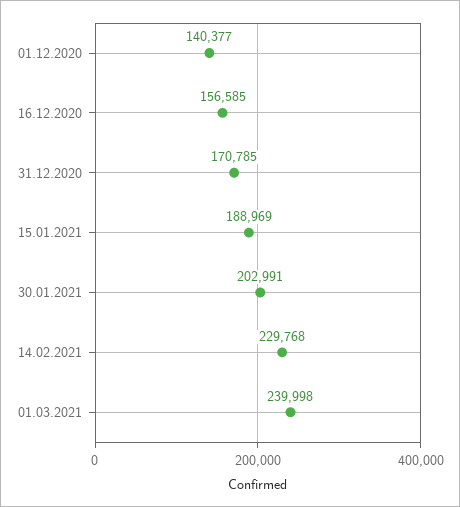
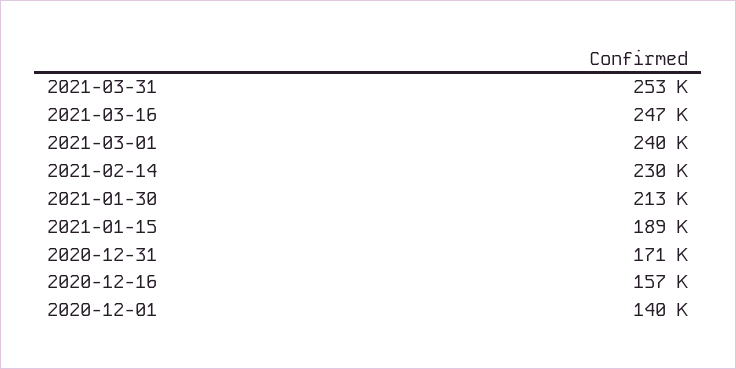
30.01.2021: 202991 -> 213000
2021-03-31: none -> 253000
2021-03-16: none -> 247000

